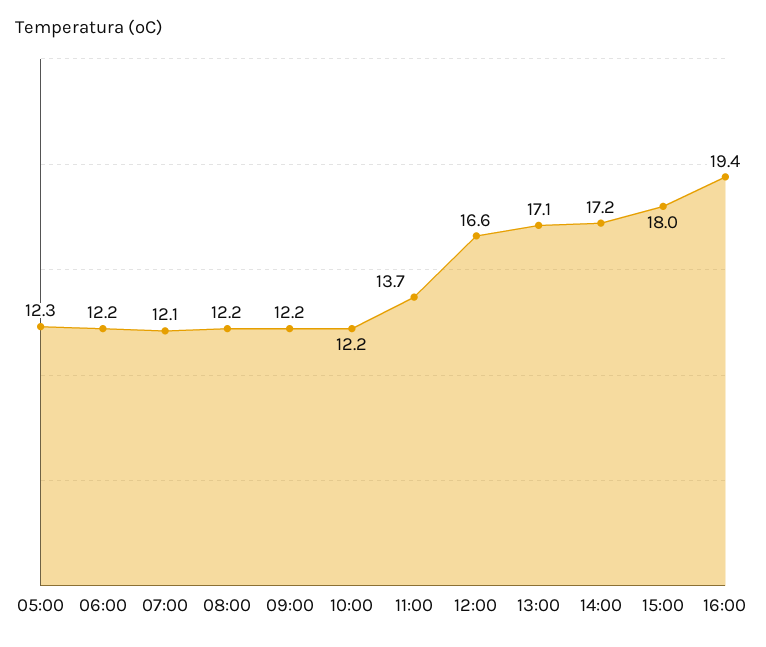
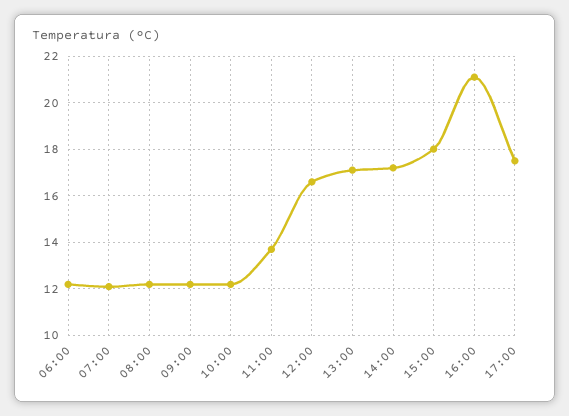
05:00: 12.3 -> none
16:00: 19.4 -> 21
17:00: none -> 17.5

